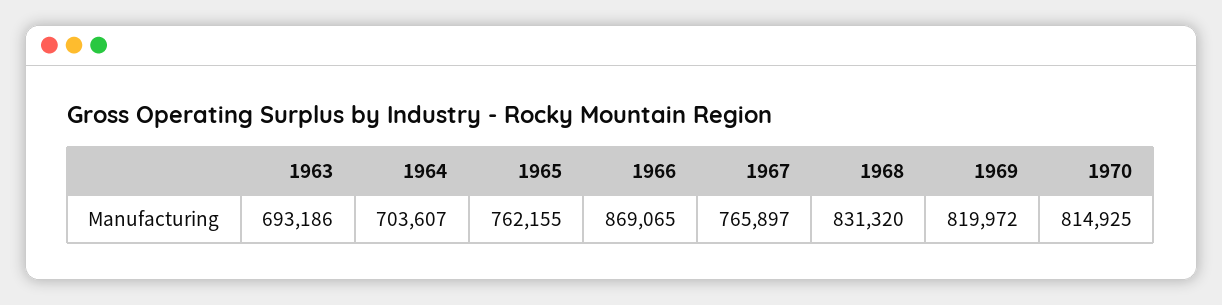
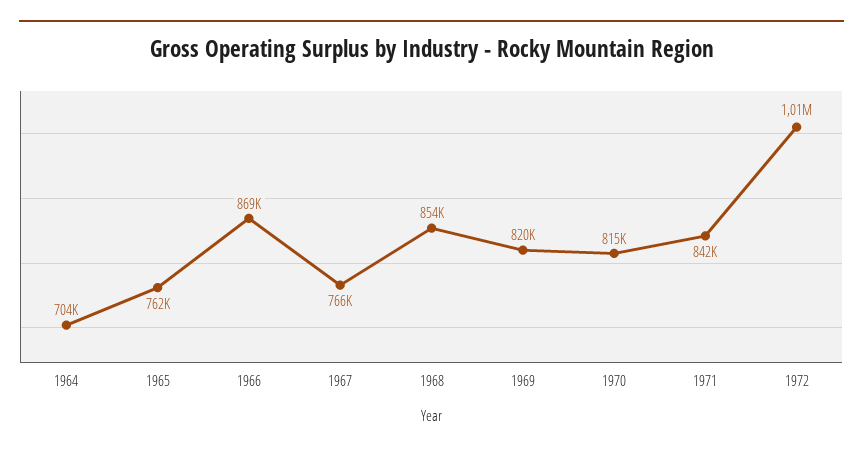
1963: 693186 -> none
1968: 831320 -> 854000
1971: none -> 842000
1972: none -> 1010000

